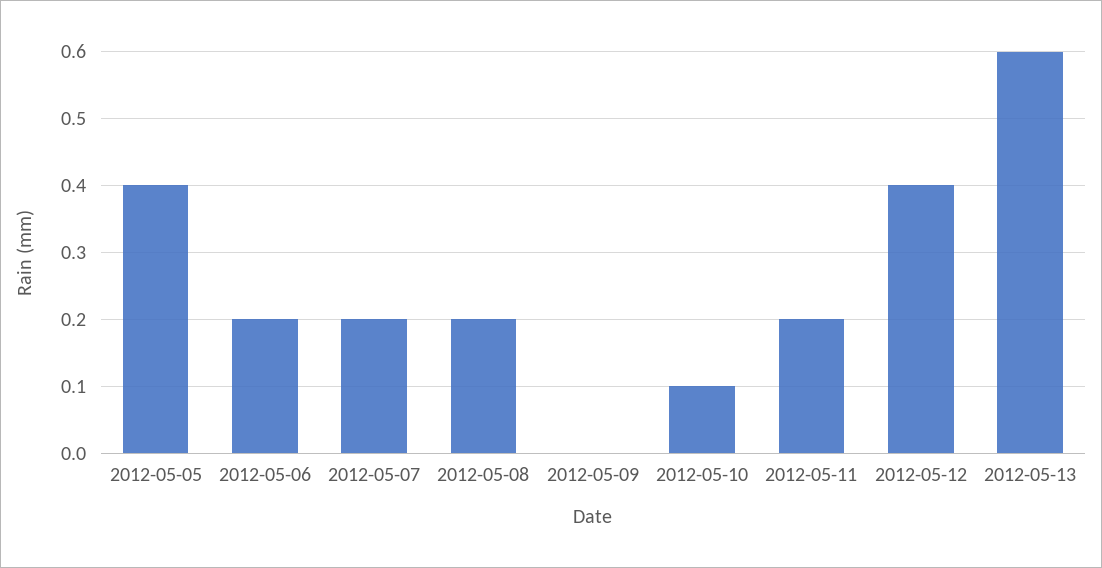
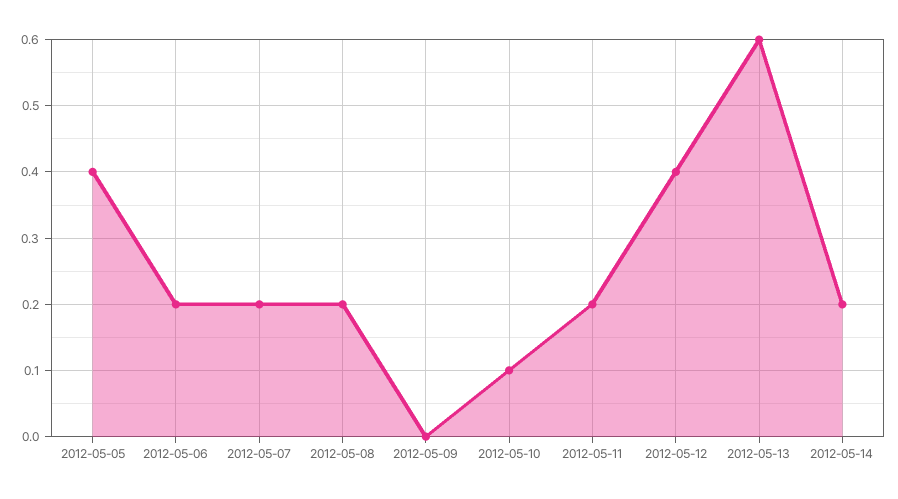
2012-05-14: none -> 0.2

